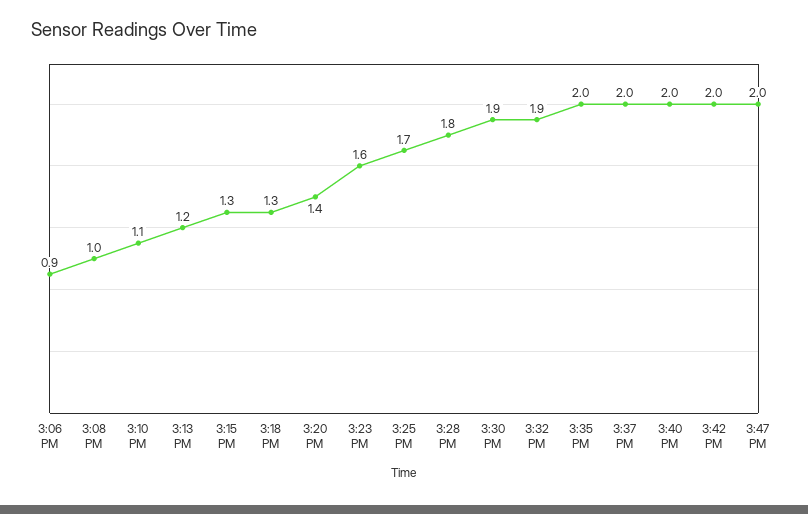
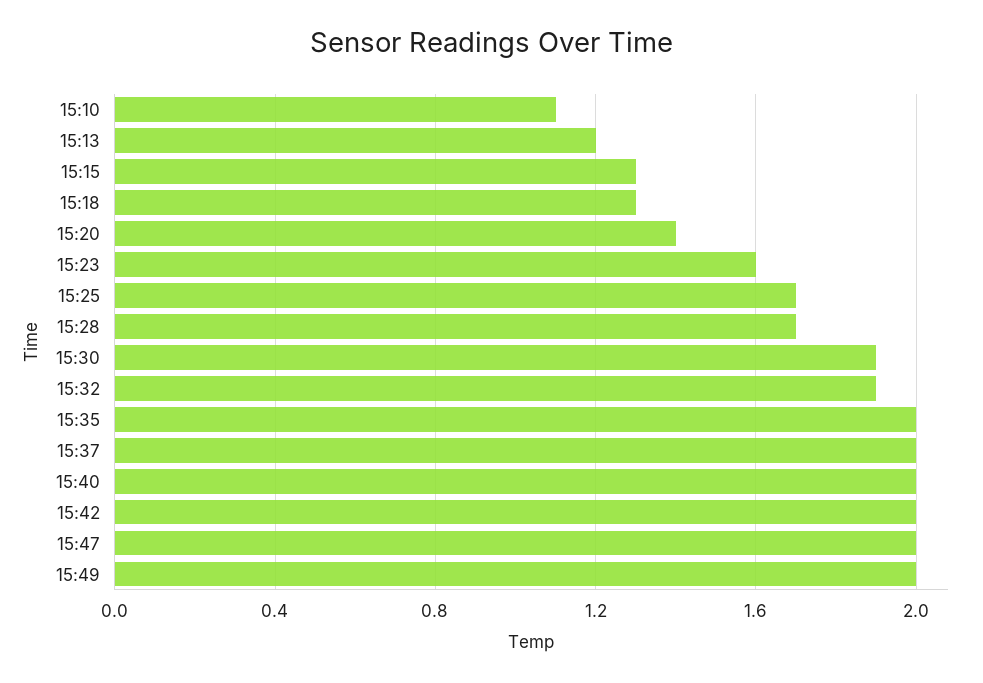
3:06 PM: 0.9 -> none
3:08 PM: 1 -> none
3:28 PM: 1.8 -> 1.7
15:49: none -> 2

